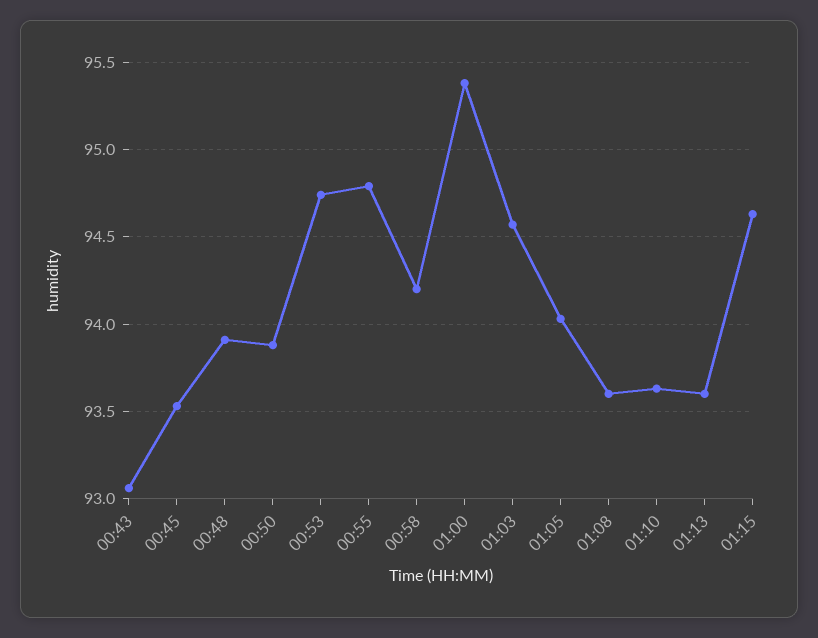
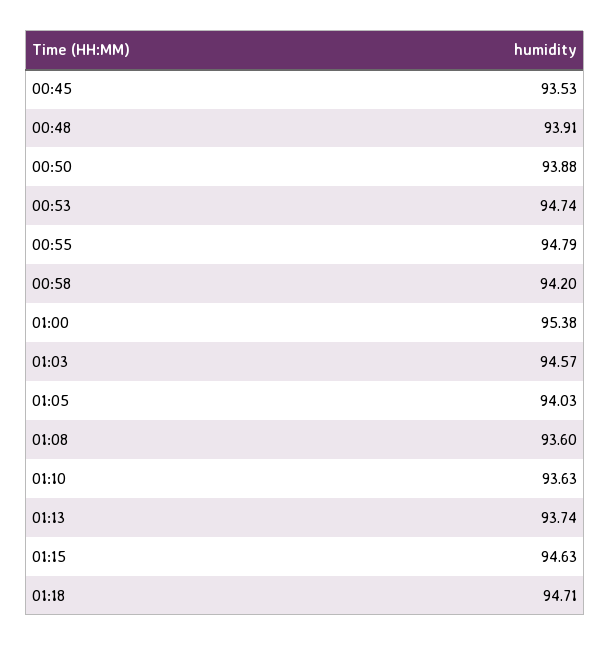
00:43: 93.05 -> none
01:13: 93.6 -> 93.74
01:18: none -> 94.71

